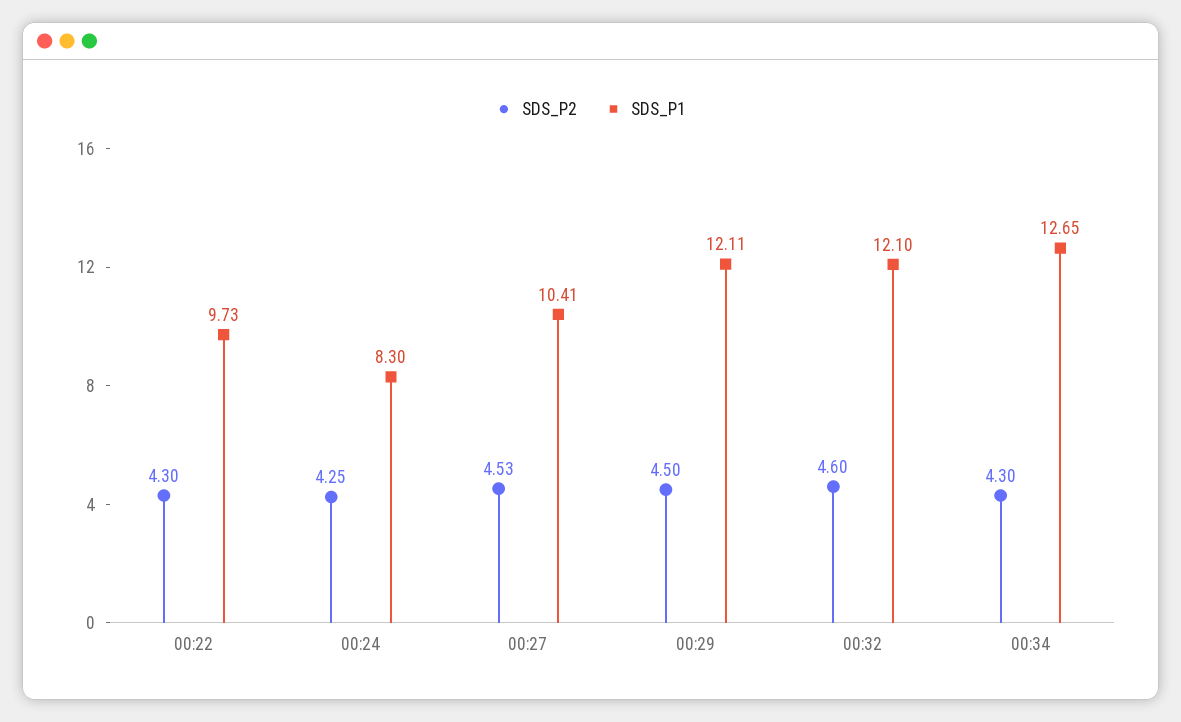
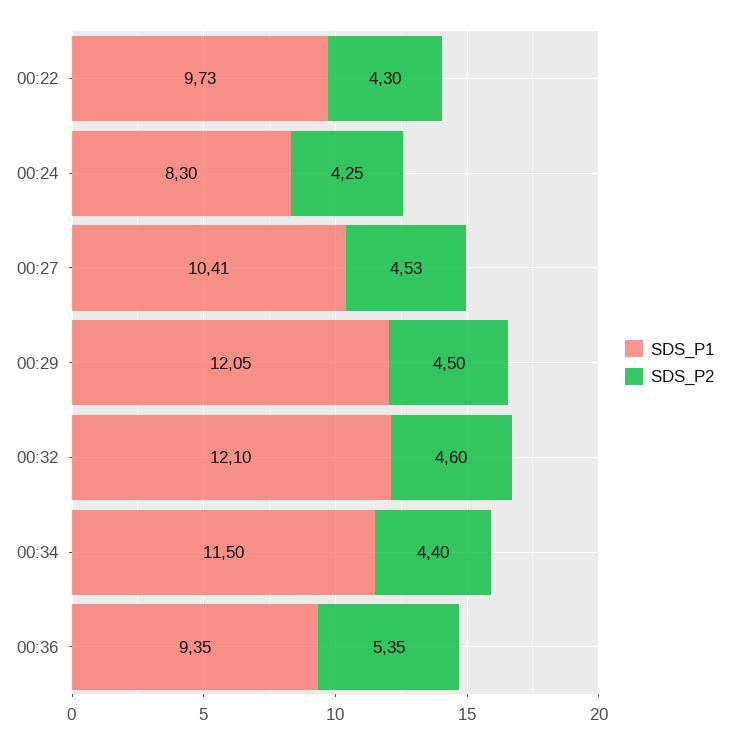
SDS_P1, 00:29: 12.11 -> 12.05
SDS_P2, 00:34: 4.3 -> 4.4
SDS_P1, 00:34: 12.65 -> 11.5
SDS_P1, 00:36: none -> 9.35
SDS_P2, 00:36: none -> 5.35

